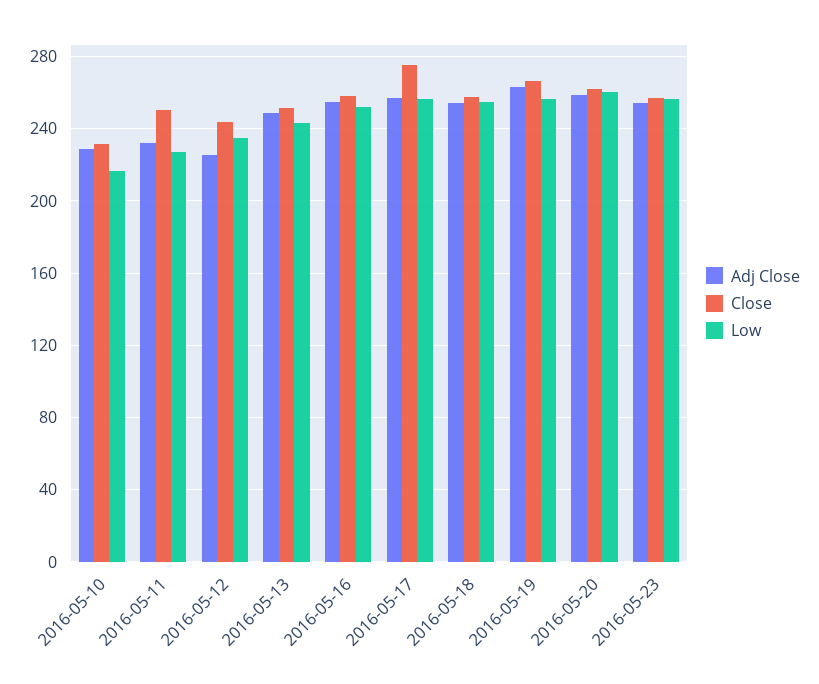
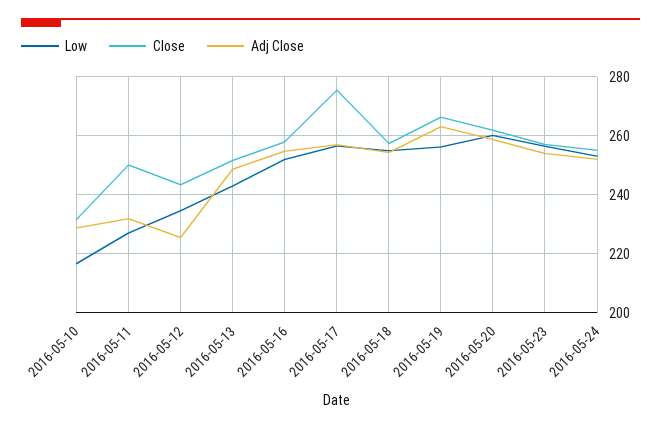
Low, 2016-05-24: none -> 252.5
Close, 2016-05-24: none -> 255
Adj Close, 2016-05-24: none -> 252.5

